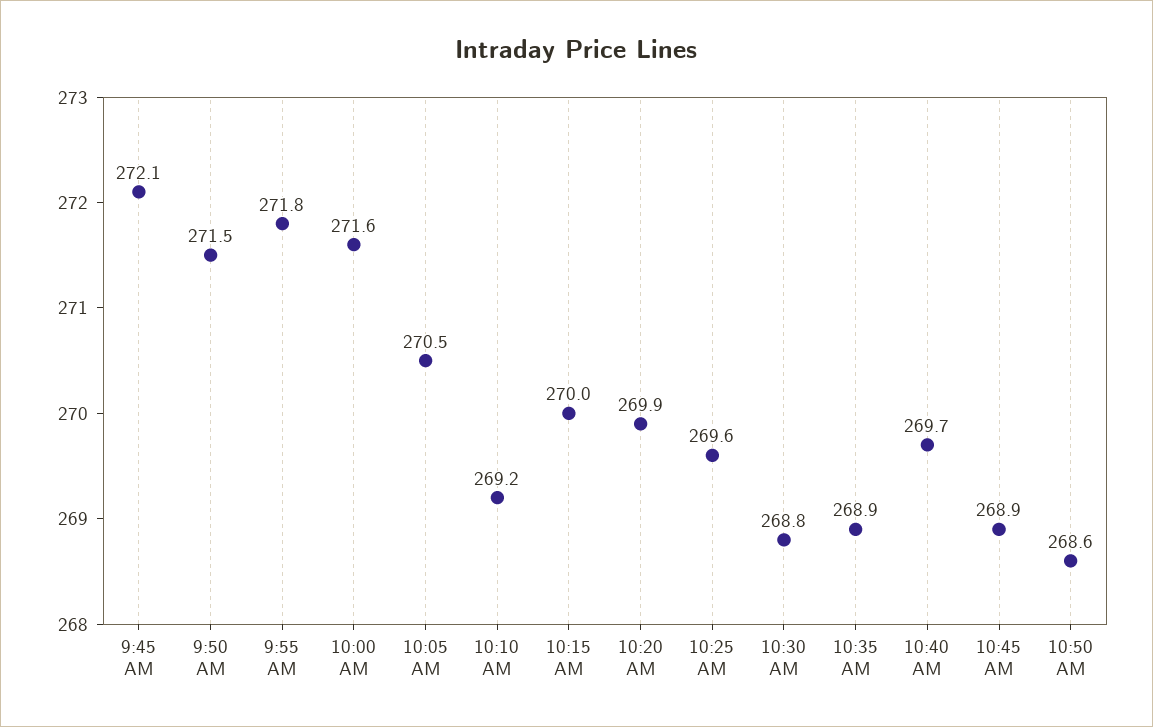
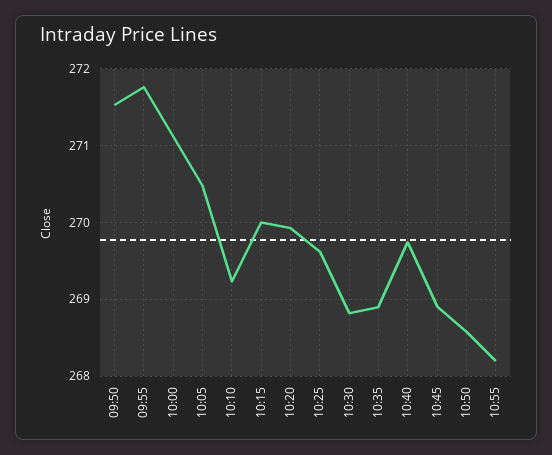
9:45 AM: 272.1 -> none
10:00 AM: 271.6 -> 271.1
10:55: none -> 268.2

